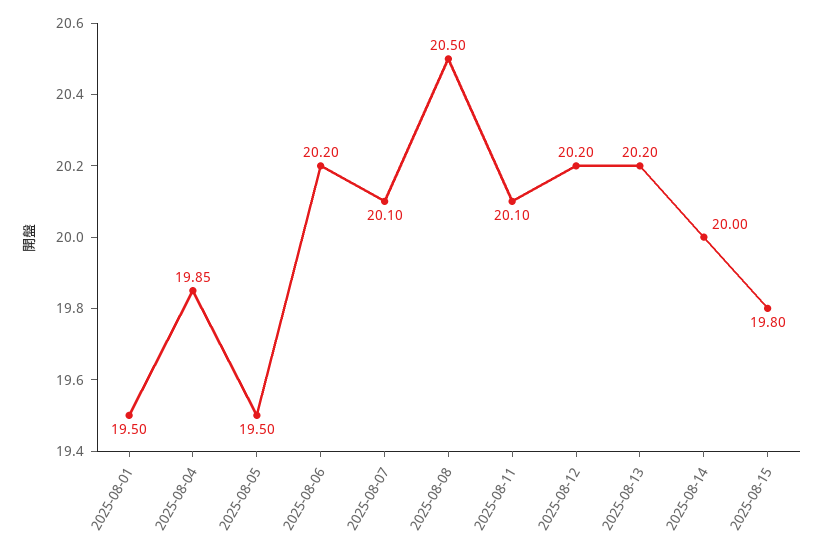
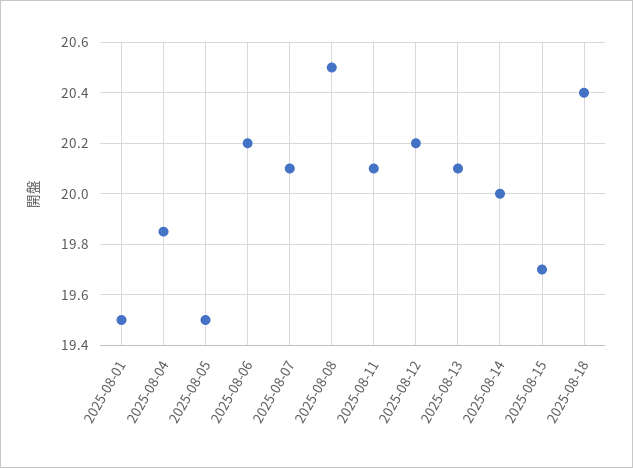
2025-08-13: 20.2 -> 20.1
2025-08-15: 19.8 -> 19.7
2025-08-18: none -> 20.4

